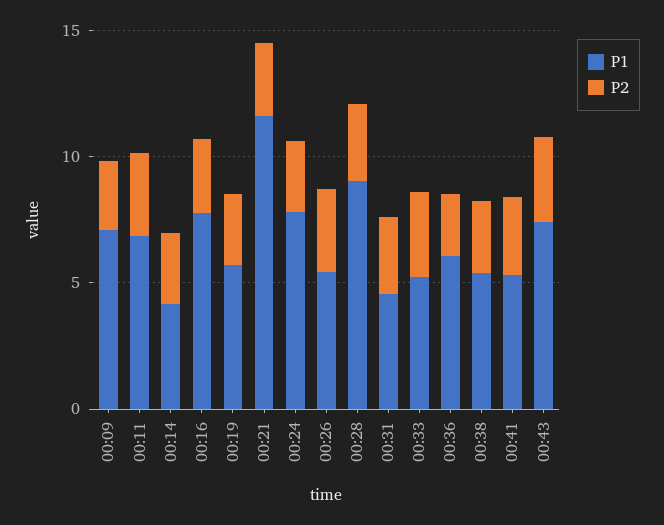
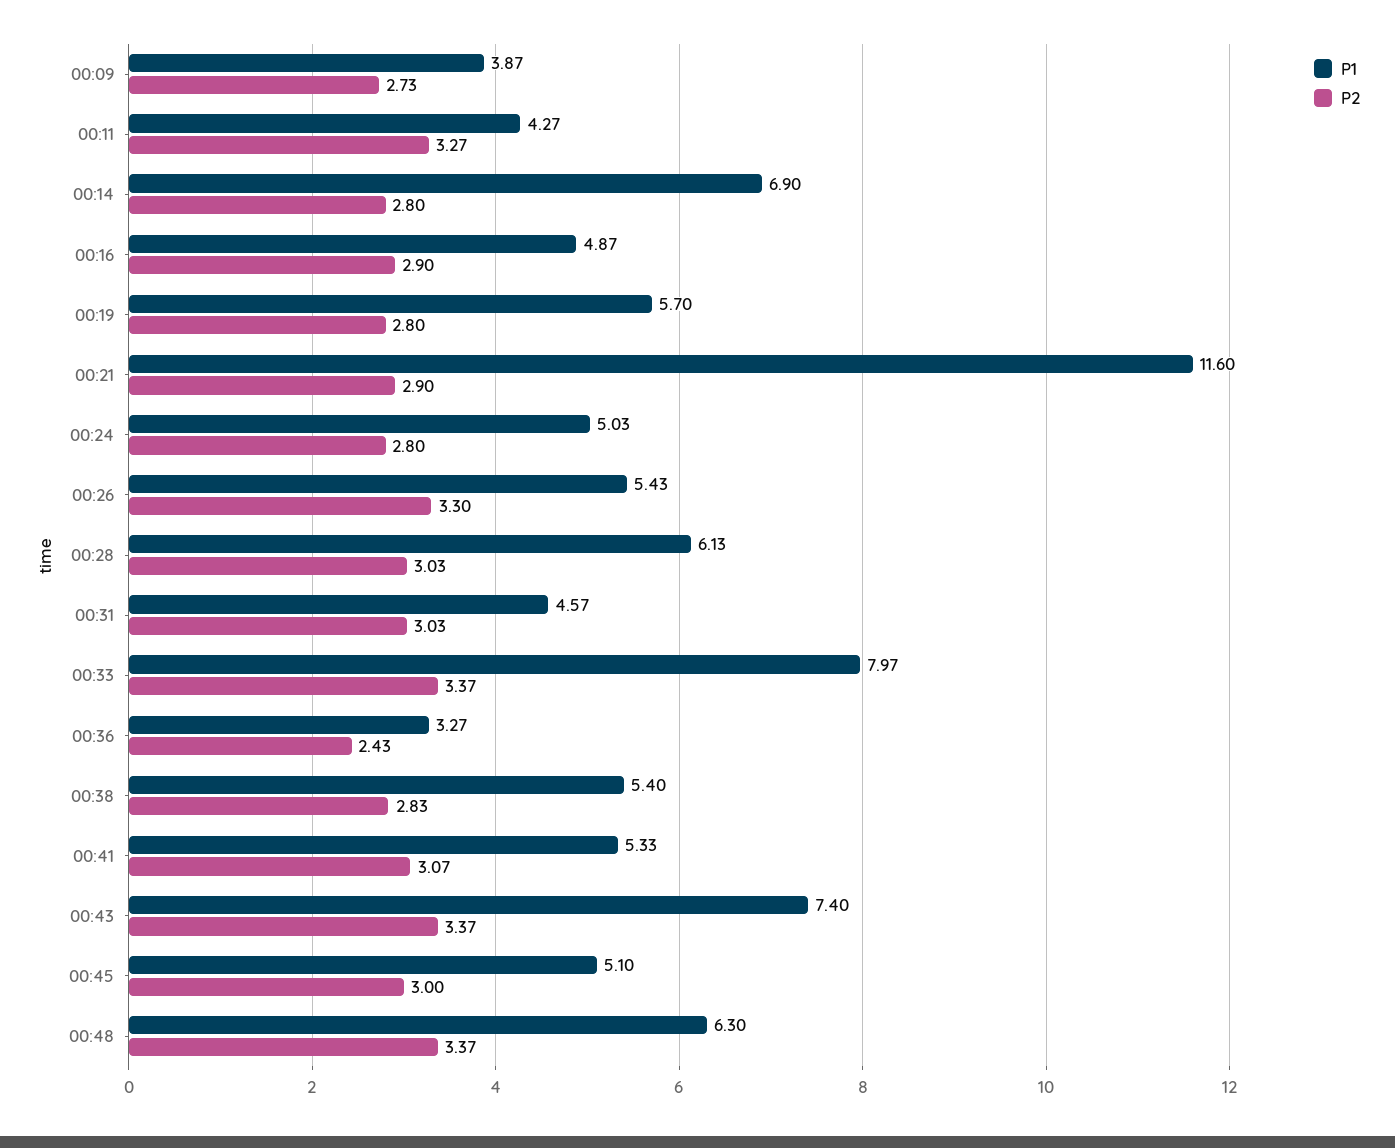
P1, 00:09: 7 -> 3.87
P1, 00:11: 7 -> 4.27
P1, 00:14: 4 -> 6.9
P1, 00:16: 8 -> 4.87
P1, 00:24: 8 -> 5.03
P1, 00:28: 9 -> 6.13
P1, 00:33: 5 -> 7.97
P1, 00:36: 6 -> 3.27
P1, 00:45: none -> 5.1
P2, 00:45: none -> 3
P1, 00:48: none -> 6.3
P2, 00:48: none -> 3.37

